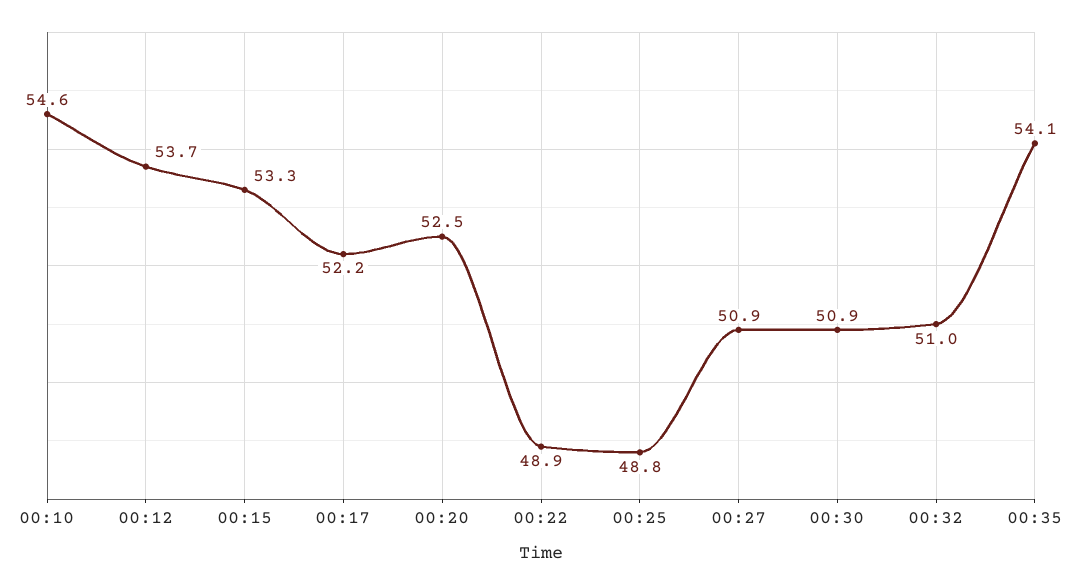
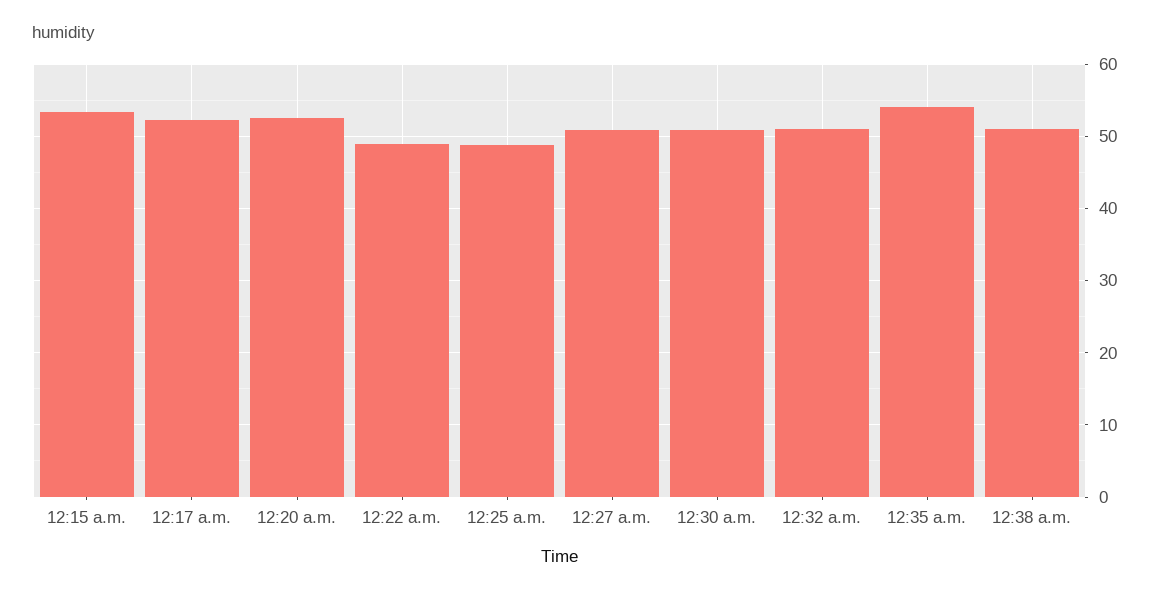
00:10: 54.6 -> none
00:12: 53.7 -> none
12:38 a.m.: none -> 51

